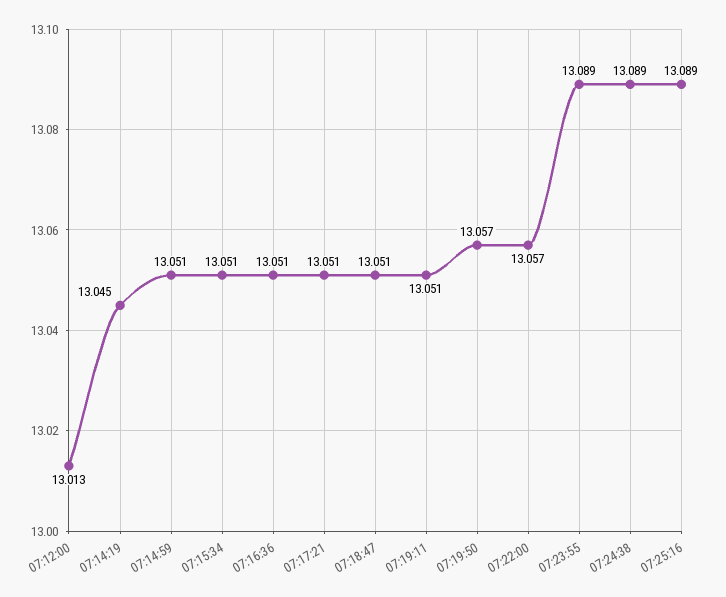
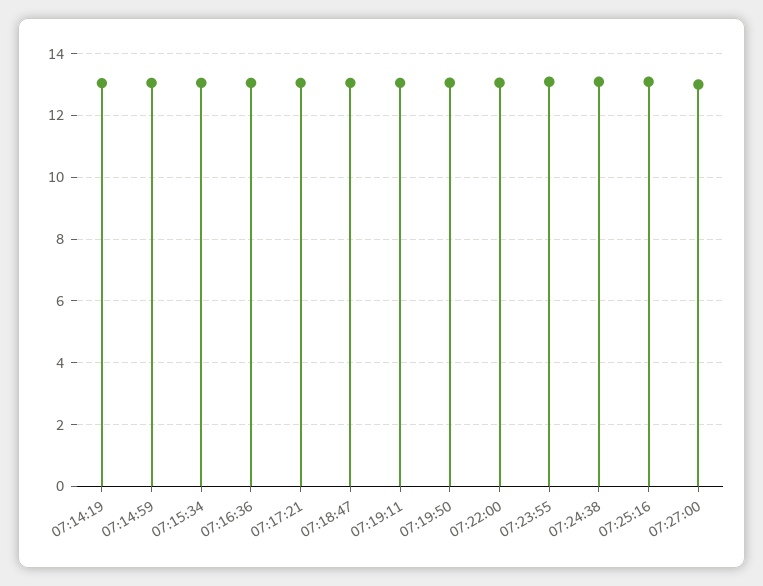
07:12:00: 13.013 -> none
07:27:00: none -> 13

